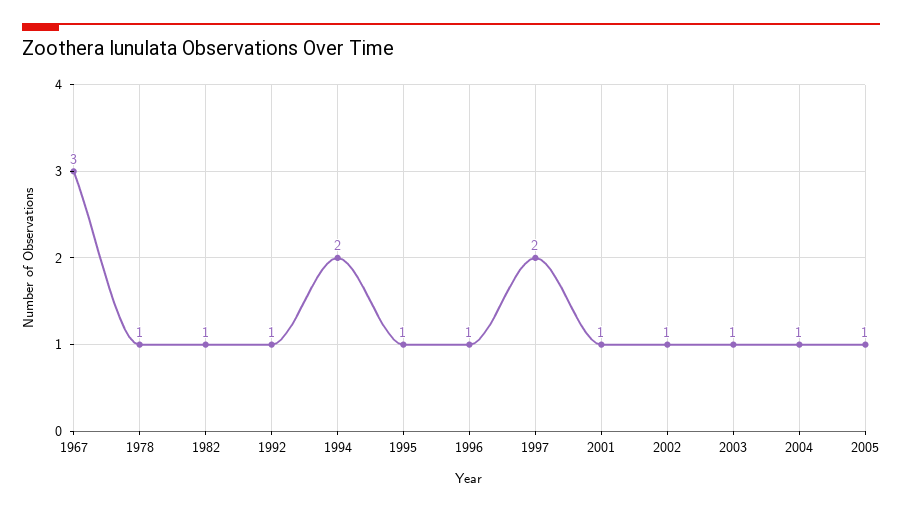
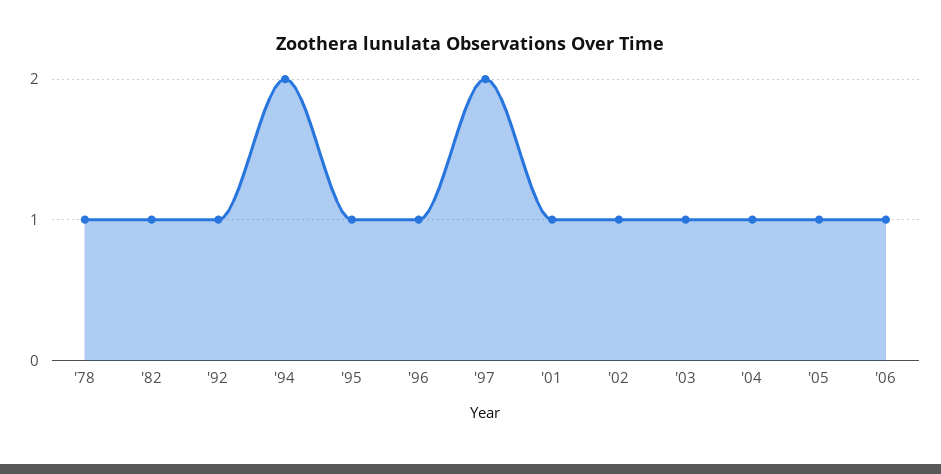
1967: 3 -> none
'06: none -> 1

